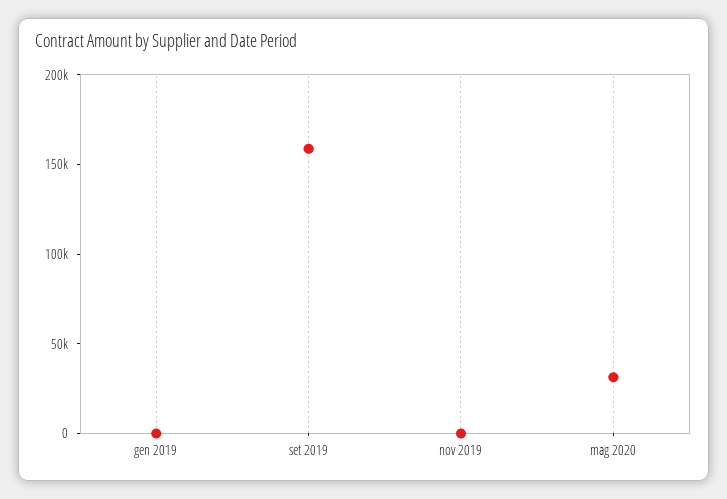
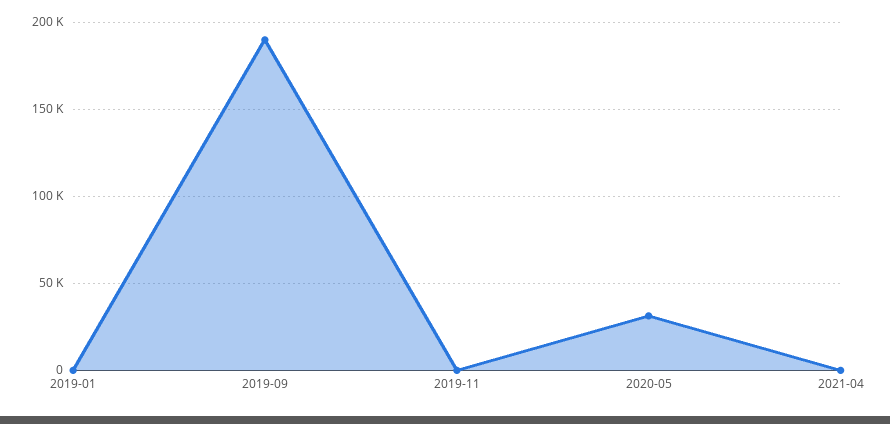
set 2019: 160000 -> 190000
2021-04: none -> 0

